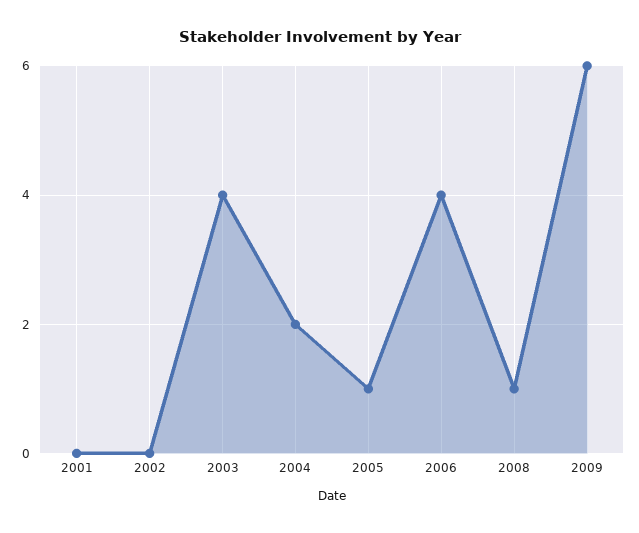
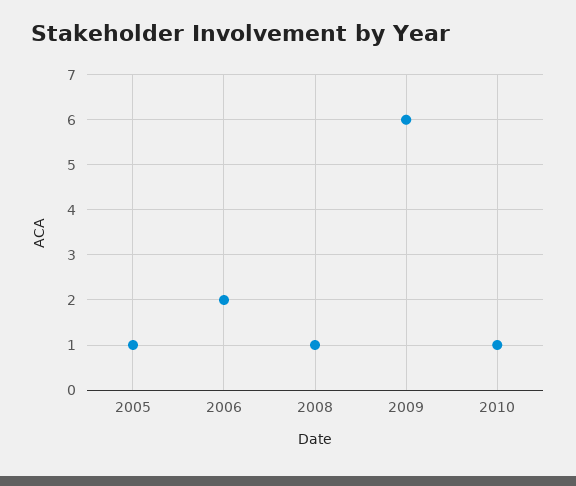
2001: 0 -> none
2002: 0 -> none
2003: 4 -> none
2004: 2 -> none
2006: 4 -> 2
2010: none -> 1

